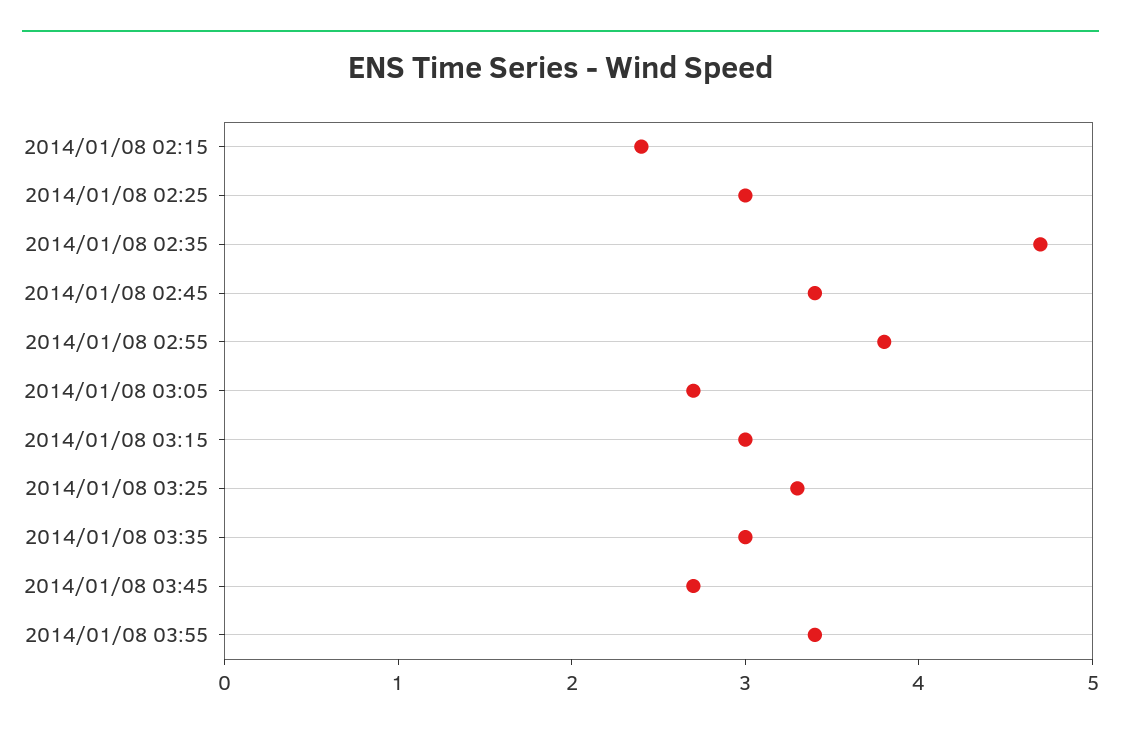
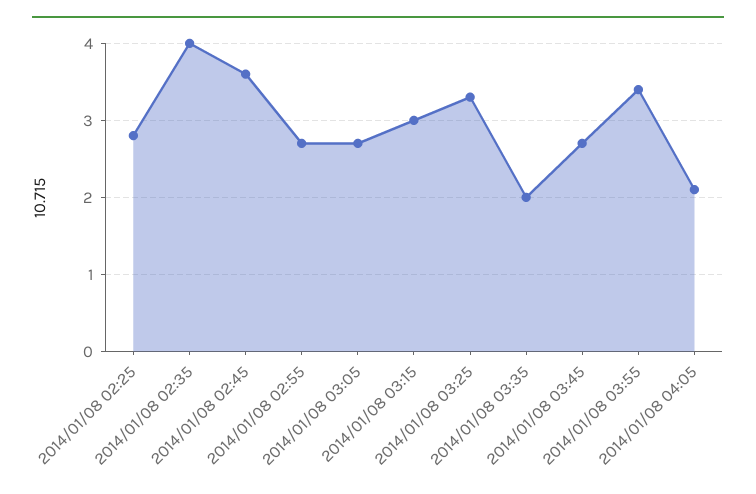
2014/01/08 02:15: 2.4 -> none
2014/01/08 02:25: 3 -> 2.8
2014/01/08 02:35: 4.7 -> 4
2014/01/08 02:45: 3.4 -> 3.6
2014/01/08 02:55: 3.8 -> 2.7
2014/01/08 03:35: 3 -> 2
2014/01/08 04:05: none -> 2.1

